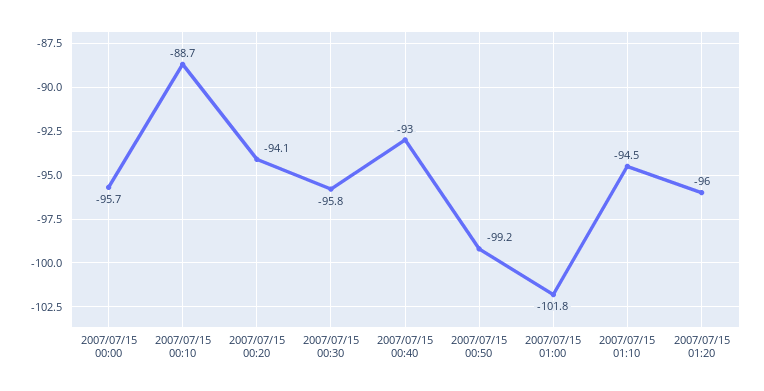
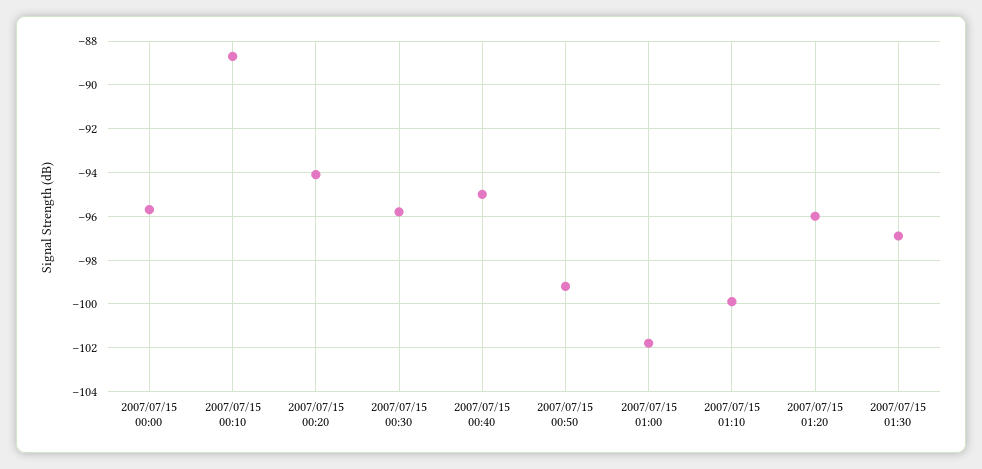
2007/07/15 00:40: -93 -> -95
2007/07/15 01:10: -94.5 -> -100
2007/07/15 01:30: none -> -97

